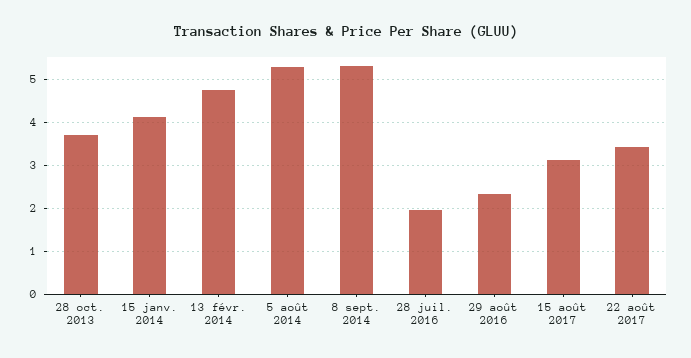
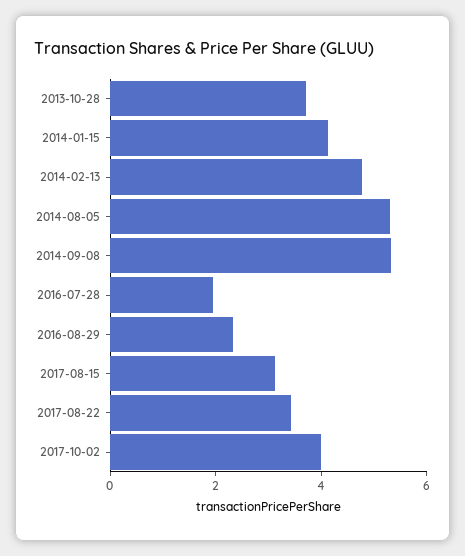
2017-10-02: none -> 4

